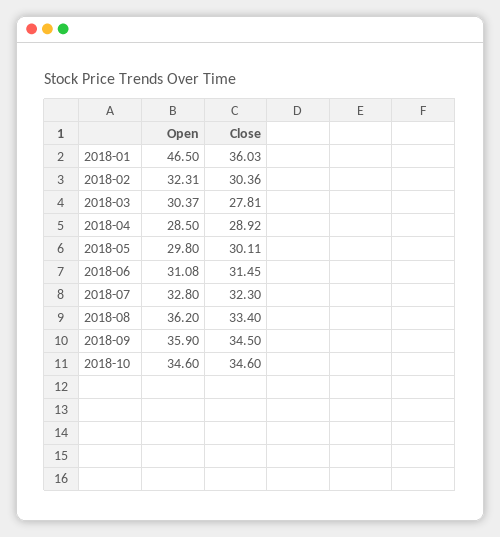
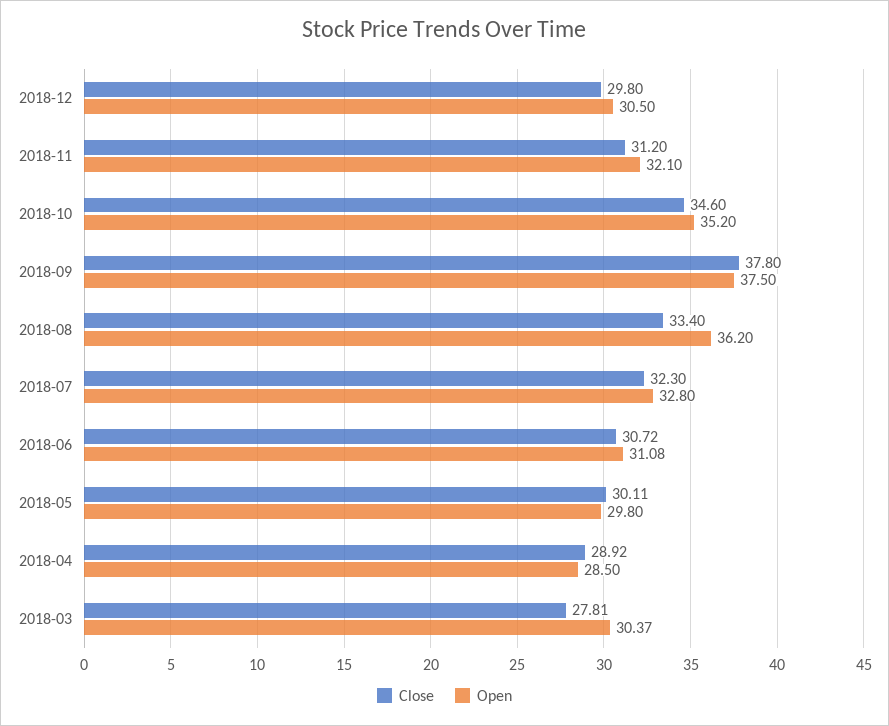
Open, 2018-01: 46.5 -> none
Close, 2018-01: 36.03 -> none
Open, 2018-02: 32.31 -> none
Close, 2018-02: 30.36 -> none
Close, 2018-06: 31.45 -> 30.72
Open, 2018-09: 35.9 -> 37.5
Close, 2018-09: 34.5 -> 37.8
Open, 2018-10: 34.6 -> 35.2
Close, 2018-12: none -> 29.8
Open, 2018-12: none -> 30.5
Close, 2018-11: none -> 31.2
Open, 2018-11: none -> 32.1

